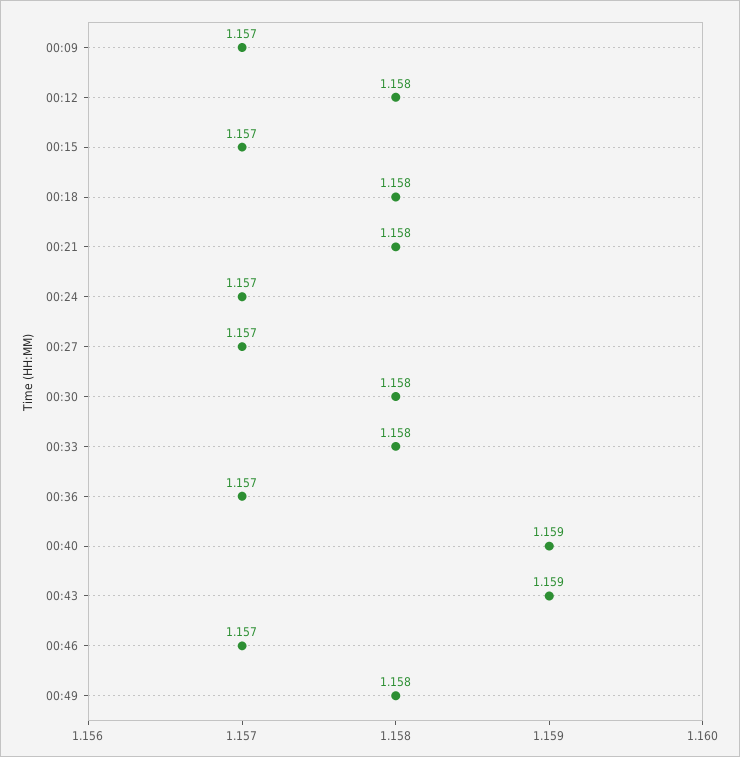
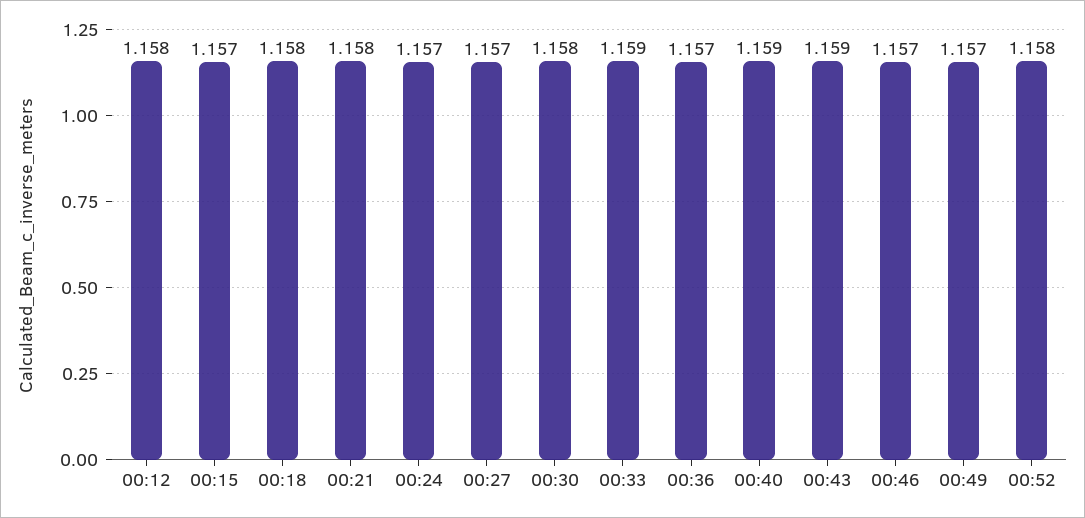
00:09: 1.157 -> none
00:33: 1.158 -> 1.159
00:49: 1.158 -> 1.157
00:52: none -> 1.158

